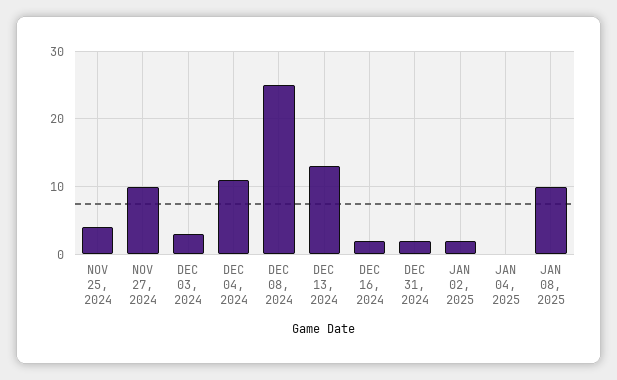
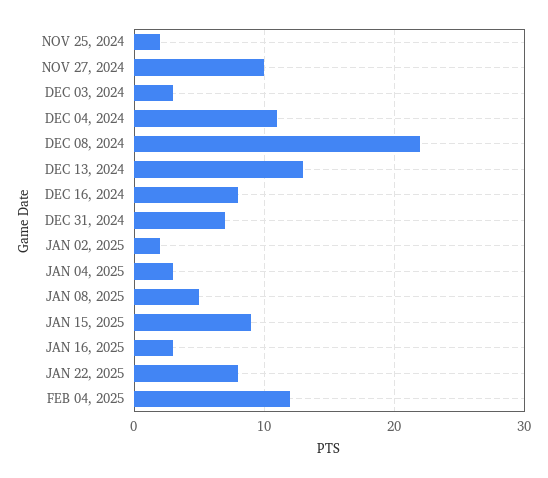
NOV 25, 2024: 4 -> 2
DEC 08, 2024: 25 -> 22
DEC 16, 2024: 2 -> 8
DEC 31, 2024: 2 -> 7
JAN 04, 2025: 0 -> 3
JAN 08, 2025: 10 -> 5
JAN 15, 2025: none -> 9
JAN 16, 2025: none -> 3
JAN 22, 2025: none -> 8
FEB 04, 2025: none -> 12

